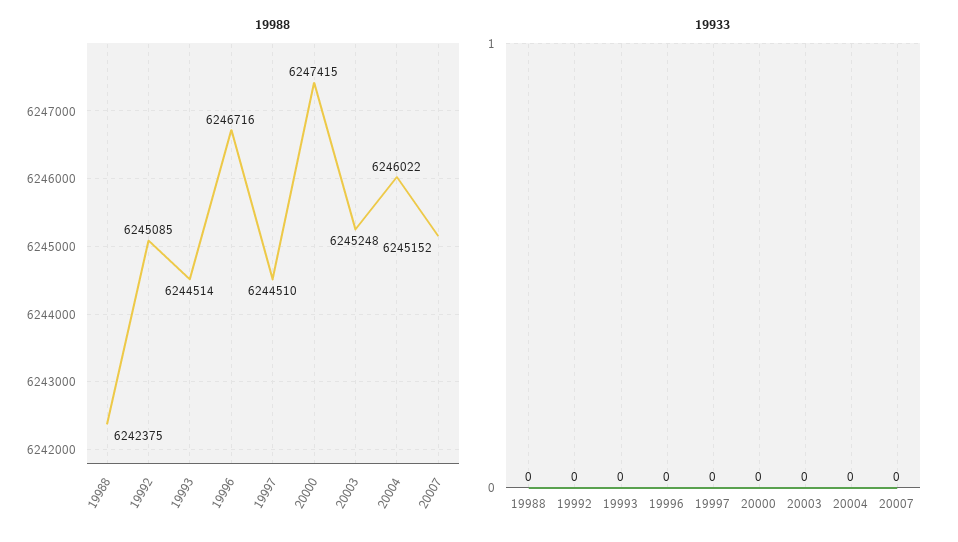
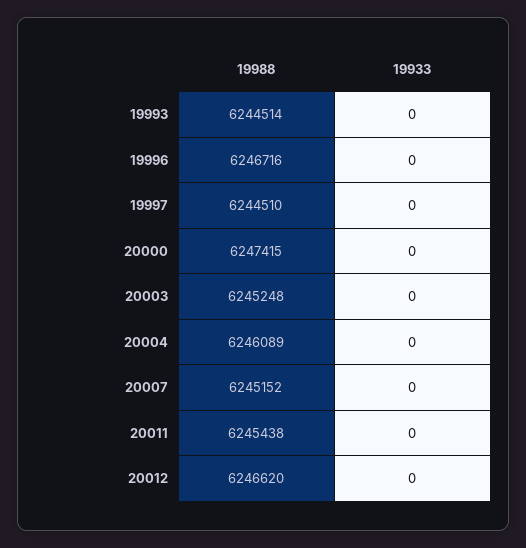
19988, 19988: 6242375 -> none
19988, 19992: 6245085 -> none
19988, 20004: 6246022 -> 6246089
19933, 19988: 0 -> none
19933, 19992: 0 -> none
19988, 20011: none -> 6245438
19933, 20011: none -> 0
19988, 20012: none -> 6246620
19933, 20012: none -> 0

